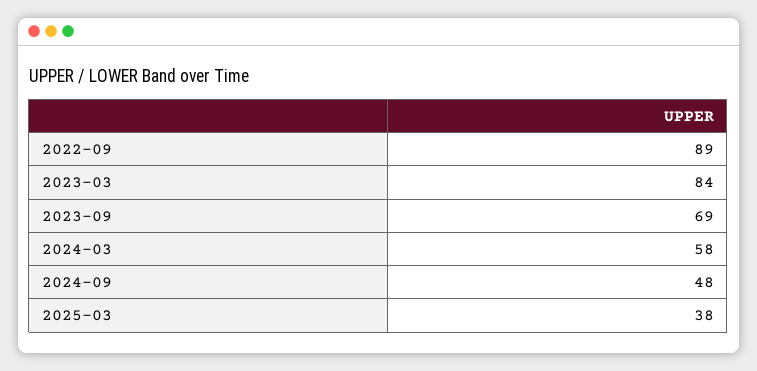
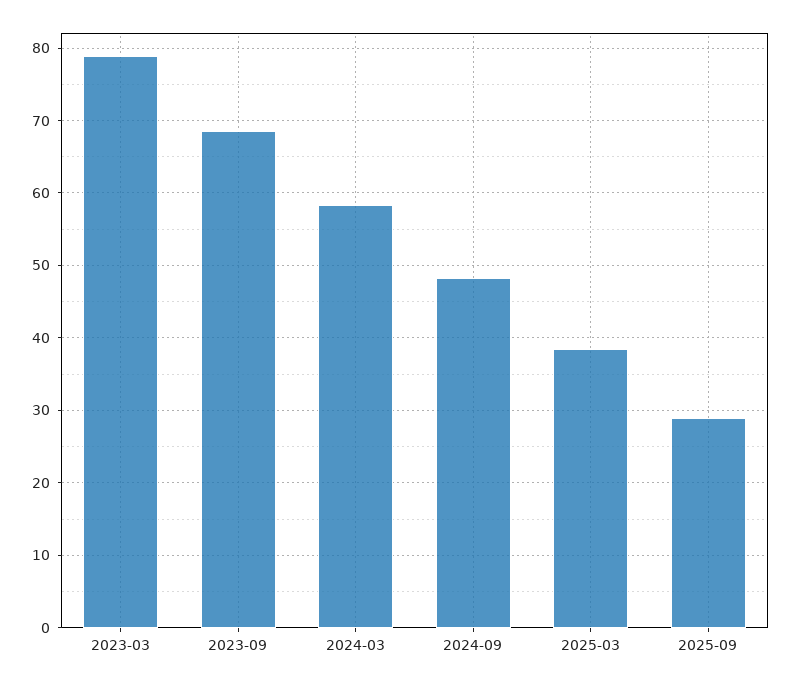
2022-09: 89 -> none
2023-03: 84 -> 79
2025-09: none -> 29

